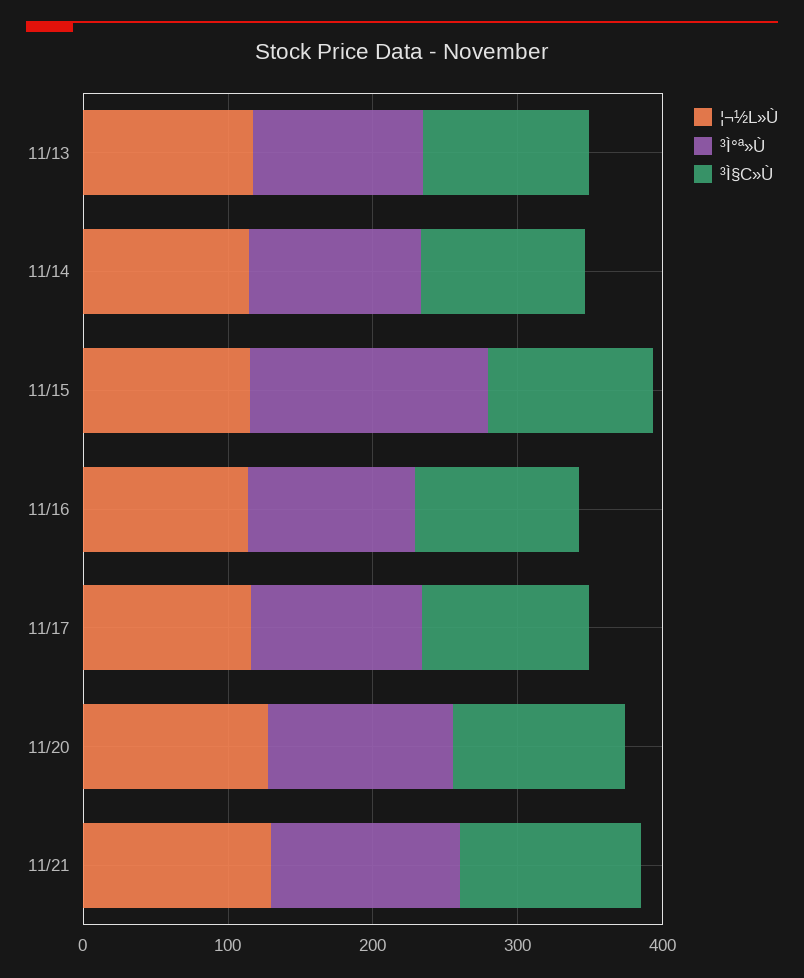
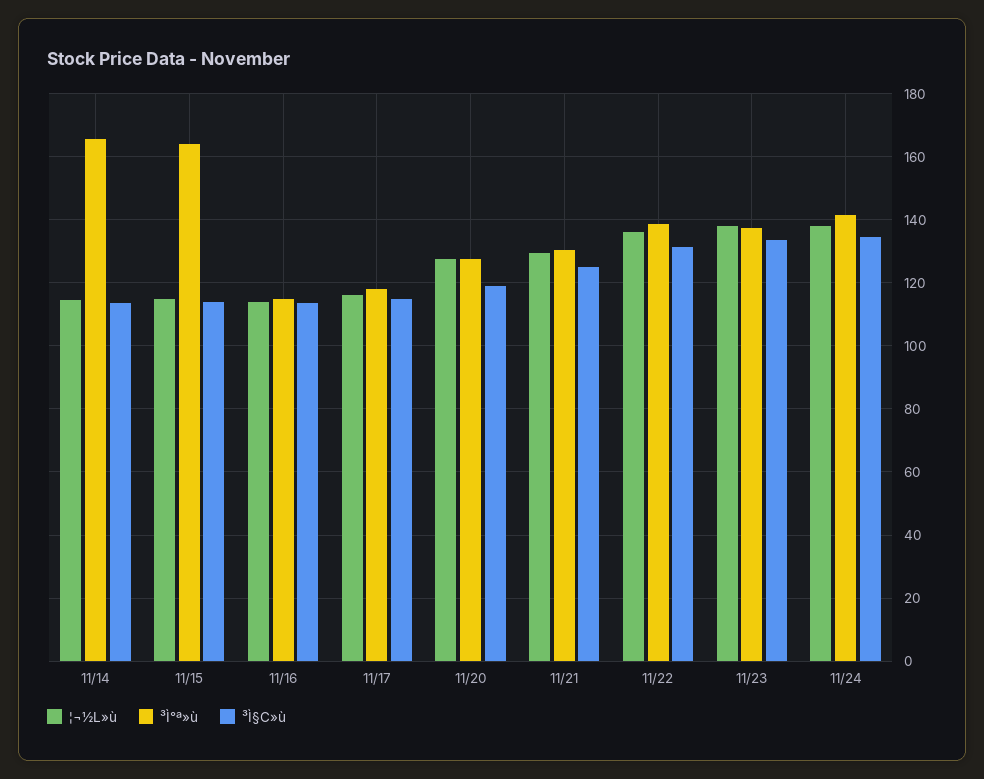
¦¬½L»Ù, 11/13: 120 -> none
³Ì°ª»Ù, 11/13: 120 -> none
³Ì§C»Ù, 11/13: 120 -> none
³Ì°ª»Ù, 11/14: 120 -> 166
¦¬½L»Ù, 11/22: none -> 136
³Ì°ª»Ù, 11/22: none -> 138
³Ì§C»Ù, 11/22: none -> 132
¦¬½L»Ù, 11/23: none -> 138
³Ì°ª»Ù, 11/23: none -> 138
³Ì§C»Ù, 11/23: none -> 134
¦¬½L»Ù, 11/24: none -> 138
³Ì°ª»Ù, 11/24: none -> 142
³Ì§C»Ù, 11/24: none -> 134

